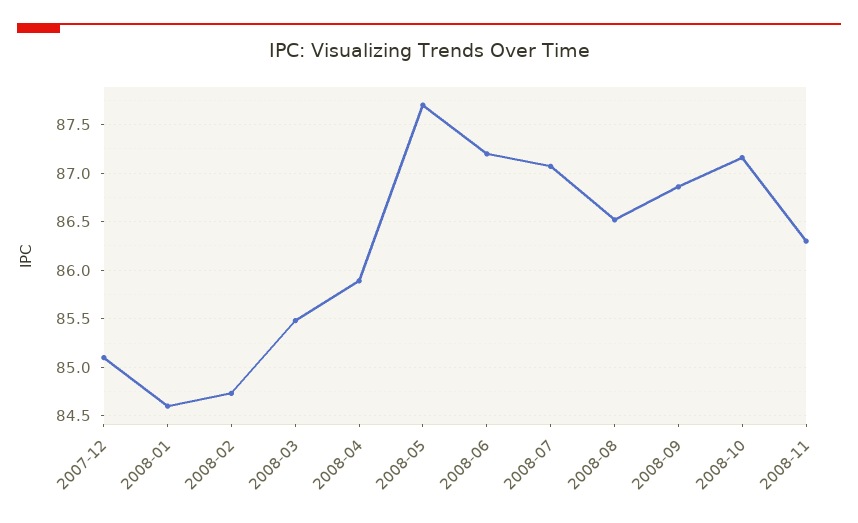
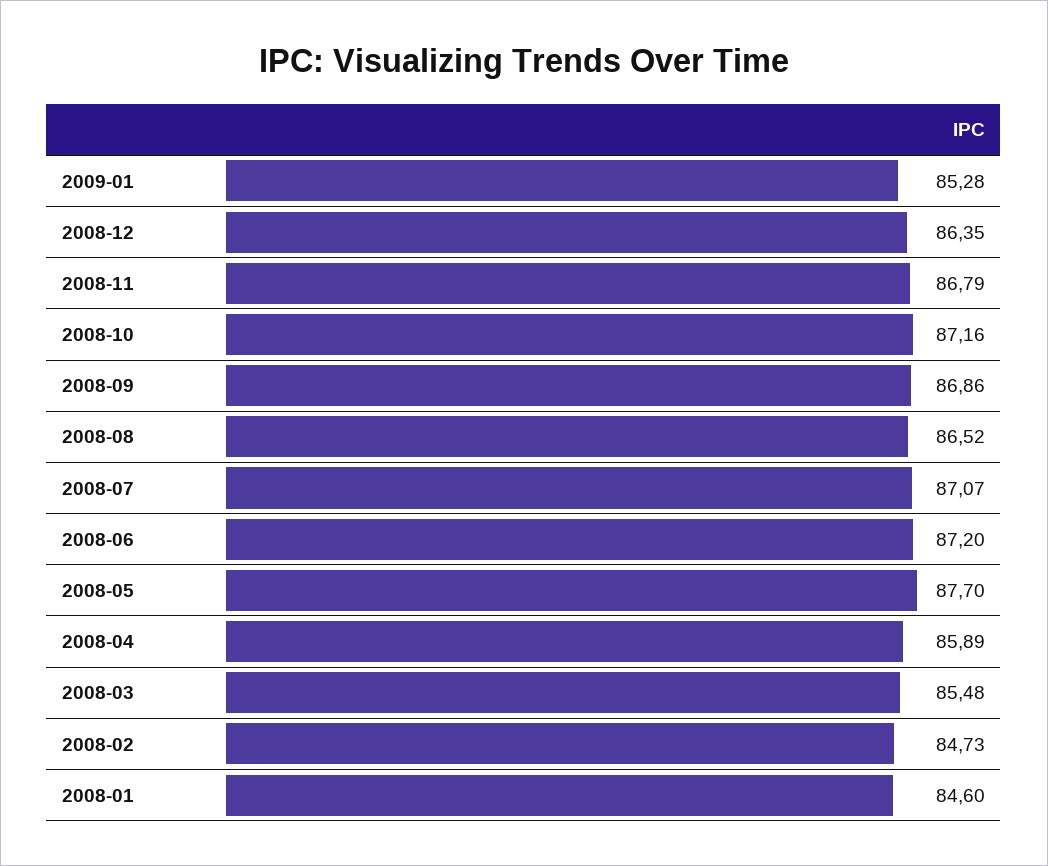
2007-12: 85.1 -> none
2008-11: 86.3 -> 86.79
2009-01: none -> 85.28
2008-12: none -> 86.35

